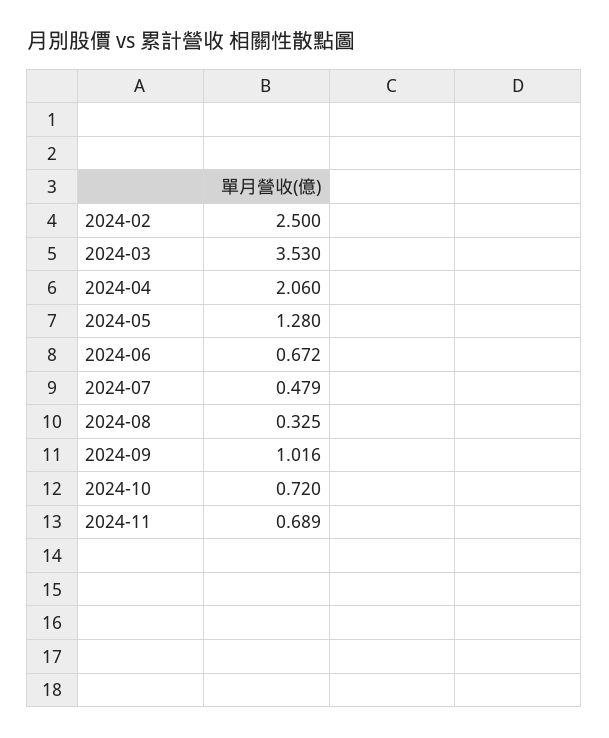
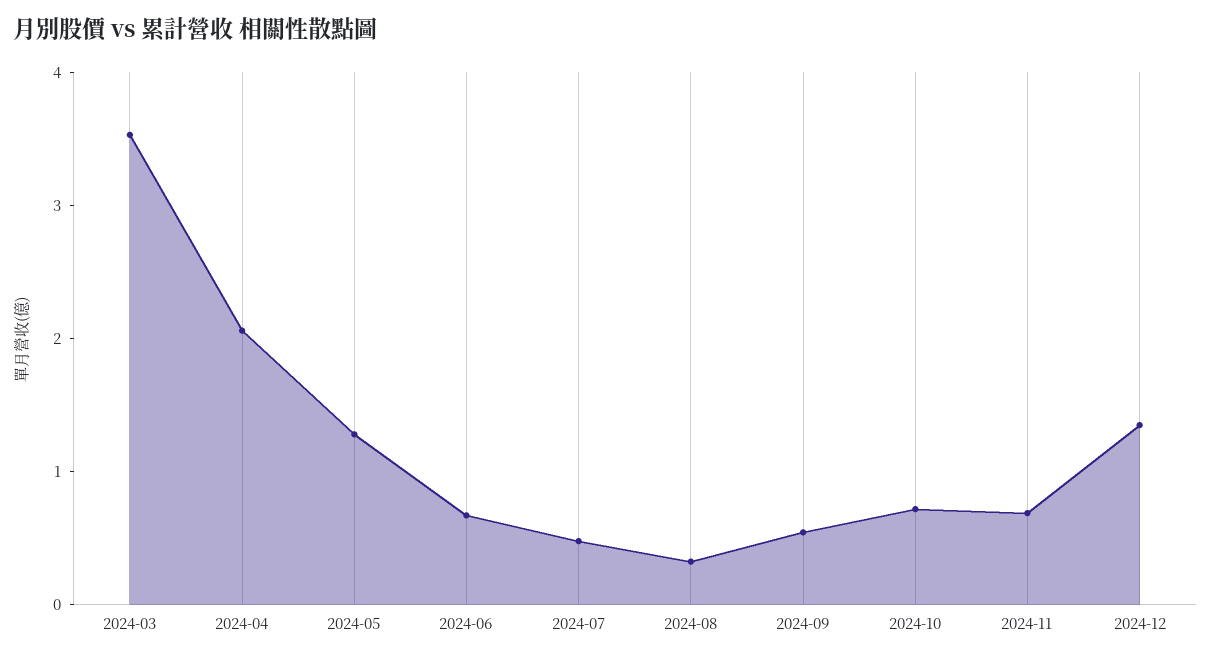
2024-02: 2.5 -> none
2024-09: 1.016 -> 0.6
2024-12: none -> 1.4

